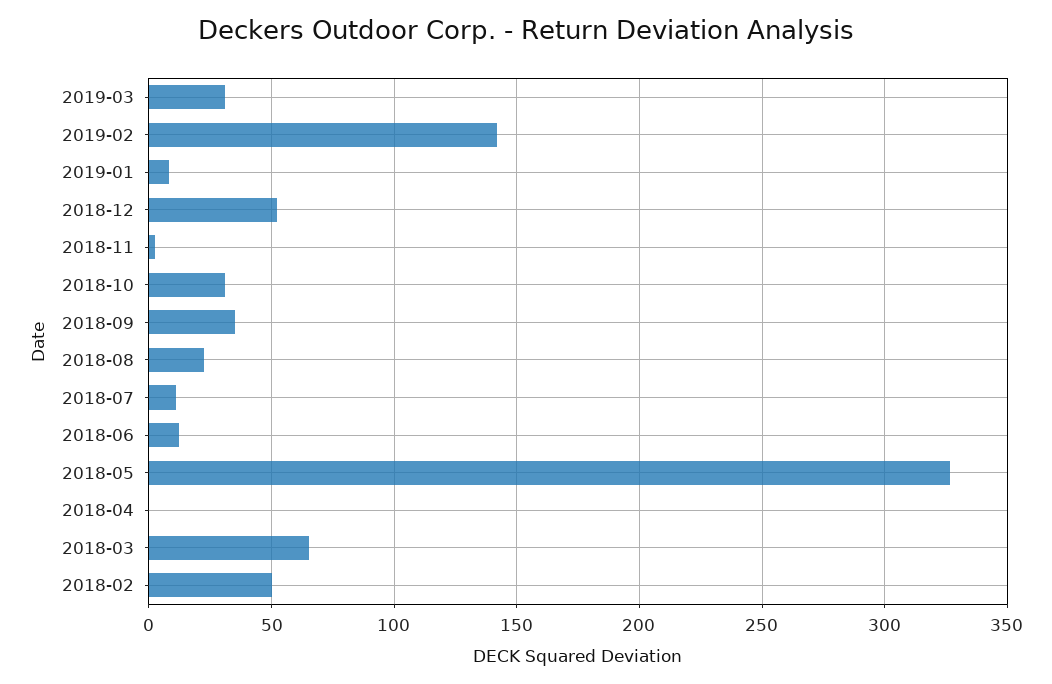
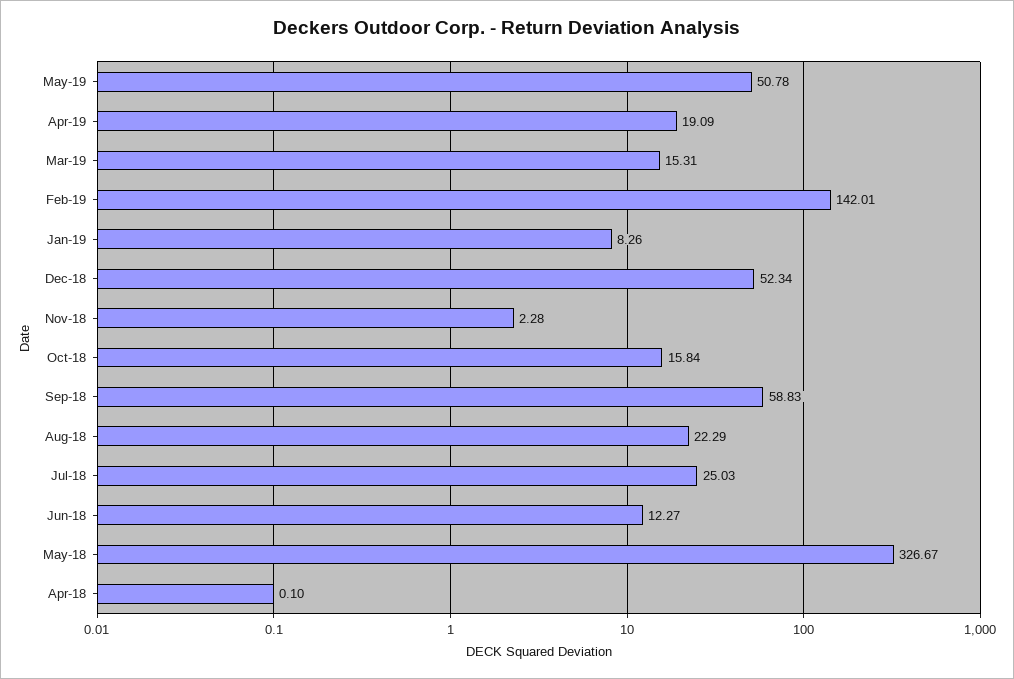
2019-03: 30 -> 15.31
2018-10: 30 -> 15.84
2018-09: 35 -> 58.83
2018-07: 10 -> 25.03
2018-03: 65 -> none
2018-02: 50 -> none
May-19: none -> 50.78
Apr-19: none -> 19.09

